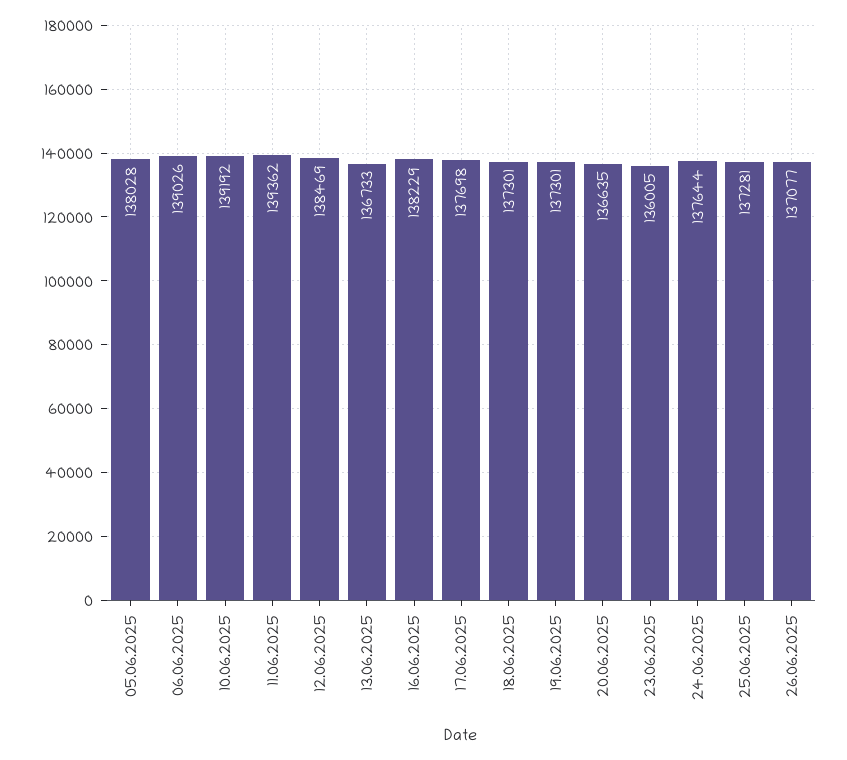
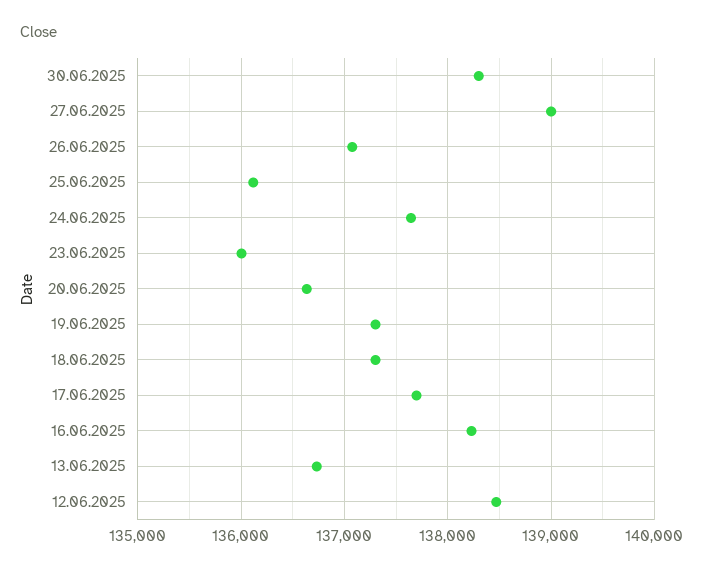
05.06.2025: 138028 -> none
06.06.2025: 139026 -> none
10.06.2025: 139192 -> none
11.06.2025: 139362 -> none
25.06.2025: 137281 -> 136100
30.06.2025: none -> 138300
27.06.2025: none -> 139000

